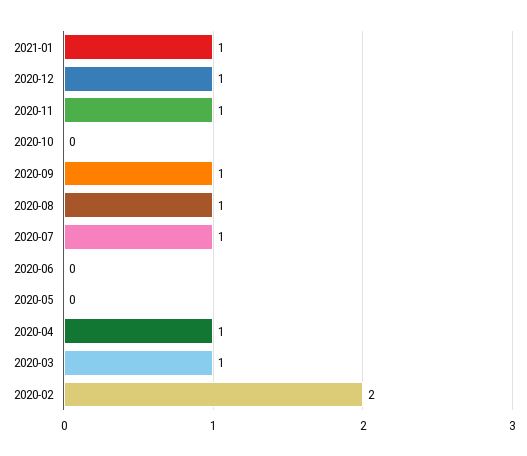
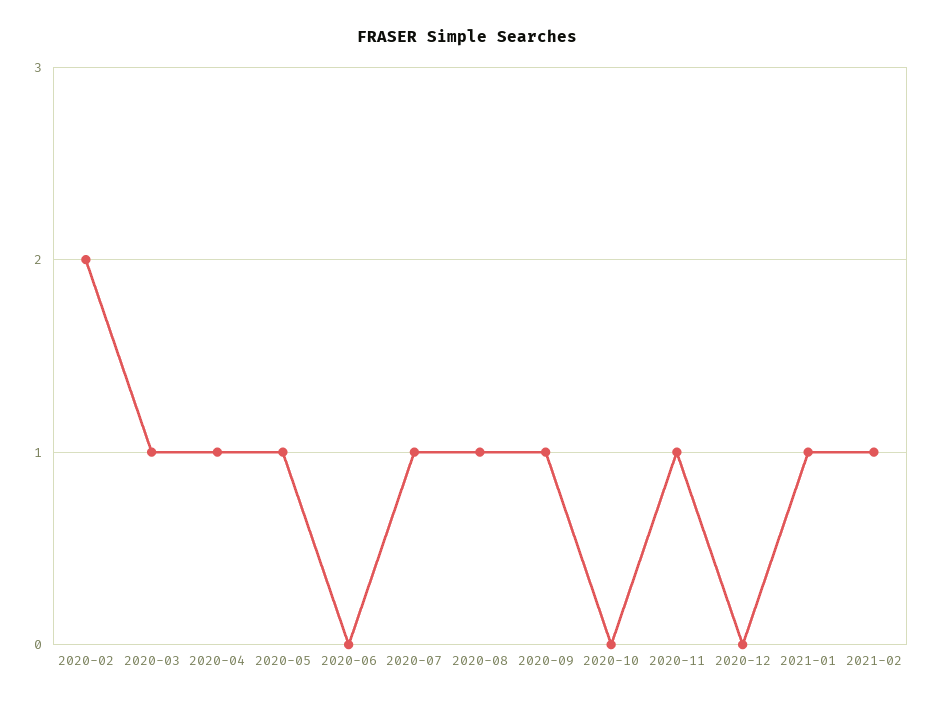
2020-12: 1 -> 0
2020-05: 0 -> 1
2021-02: none -> 1

